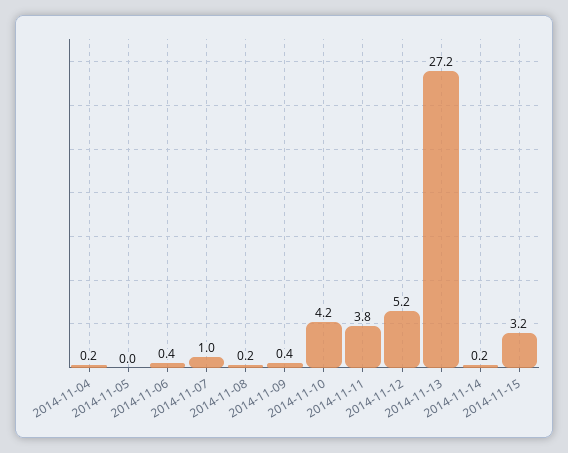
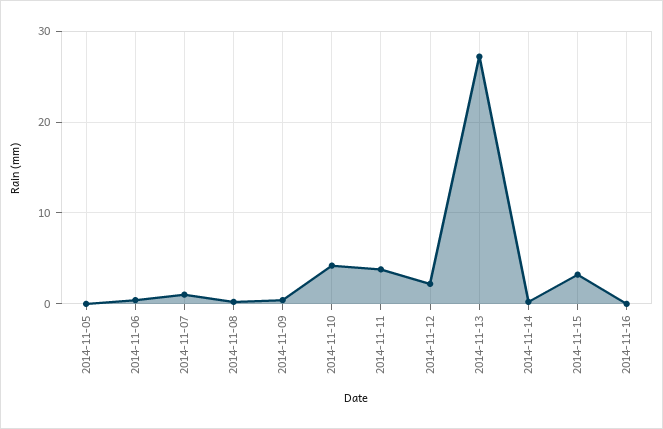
2014-11-04: 0.2 -> none
2014-11-12: 5.2 -> 2
2014-11-16: none -> 0

